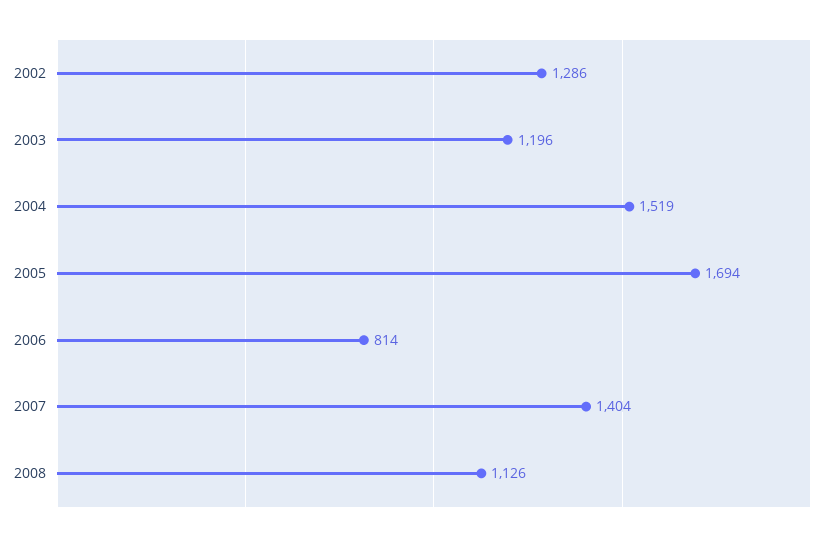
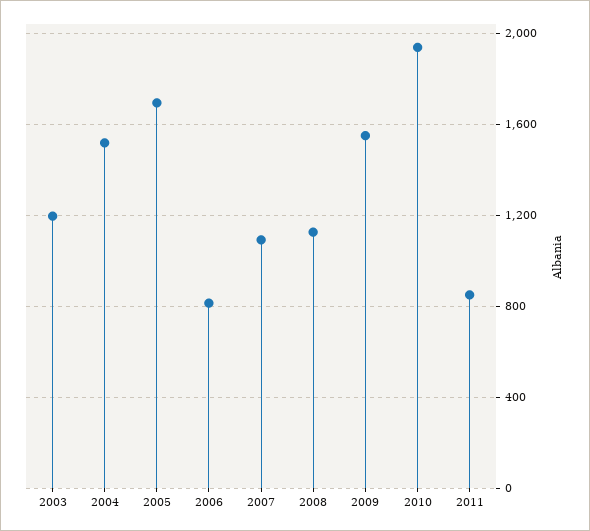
2002: 1286 -> none
2007: 1404 -> 1100
2009: none -> 1550
2010: none -> 1950
2011: none -> 850

